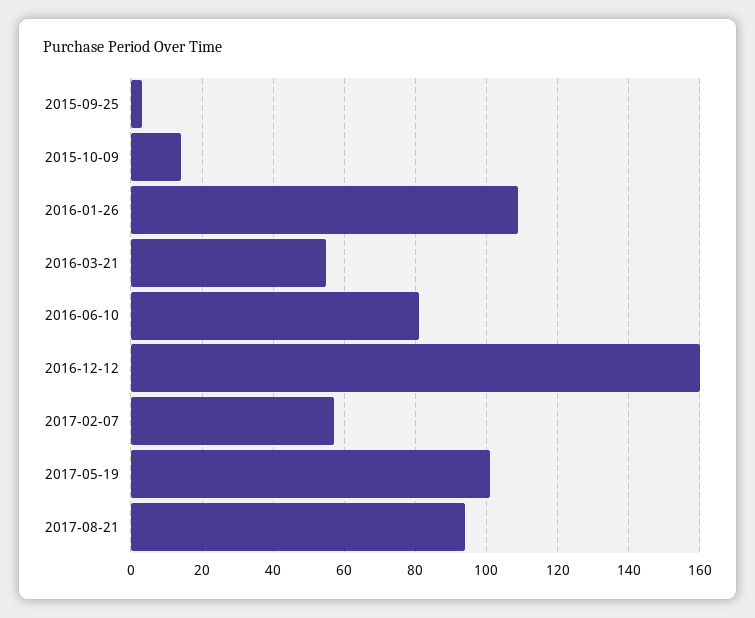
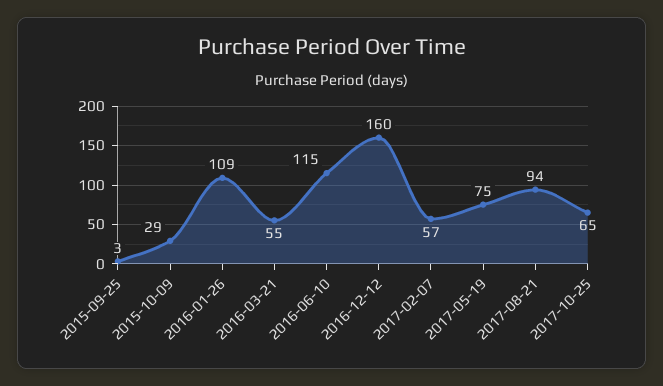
2015-10-09: 15 -> 29
2016-06-10: 80 -> 115
2017-05-19: 100 -> 75
2017-10-25: none -> 65

